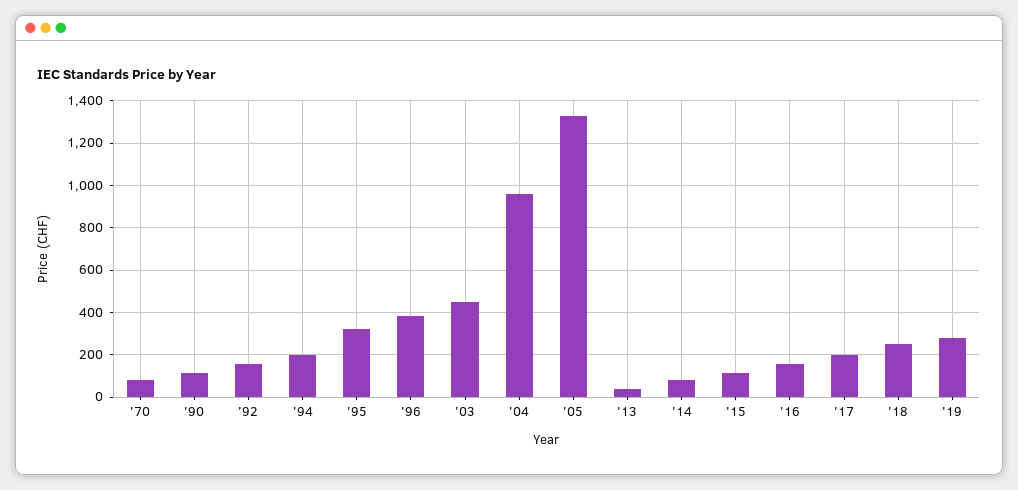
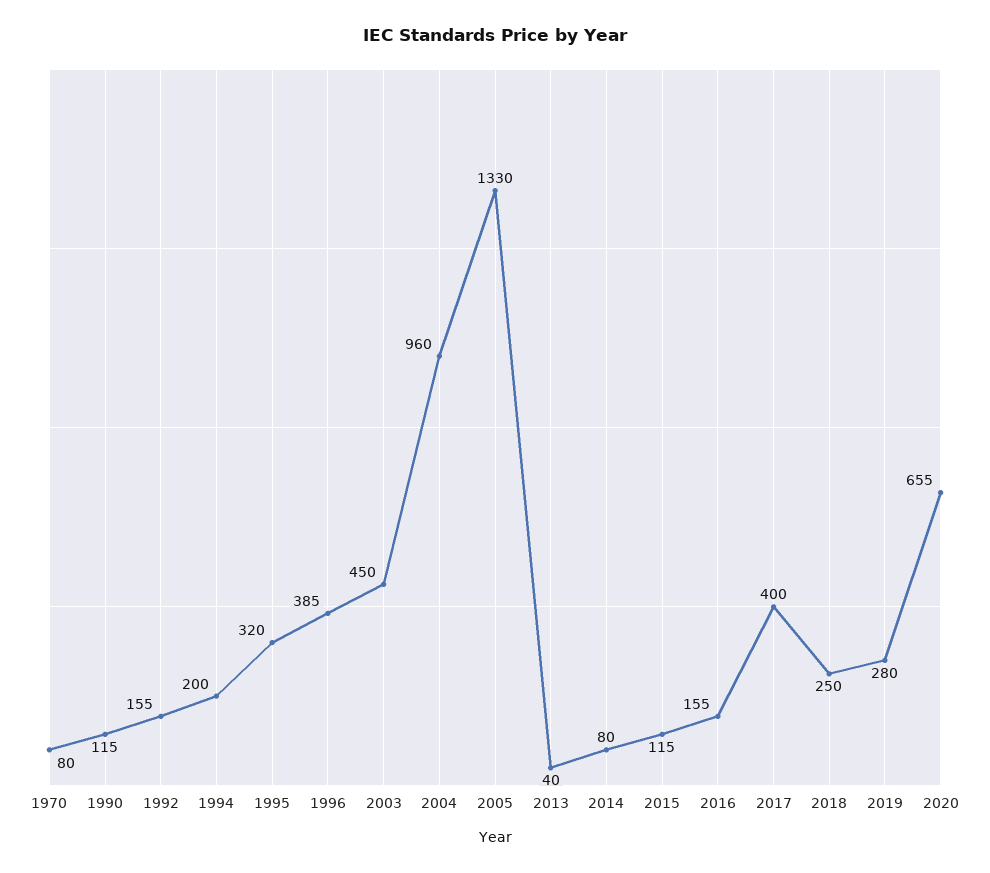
'17: 200 -> 400
2020: none -> 655

